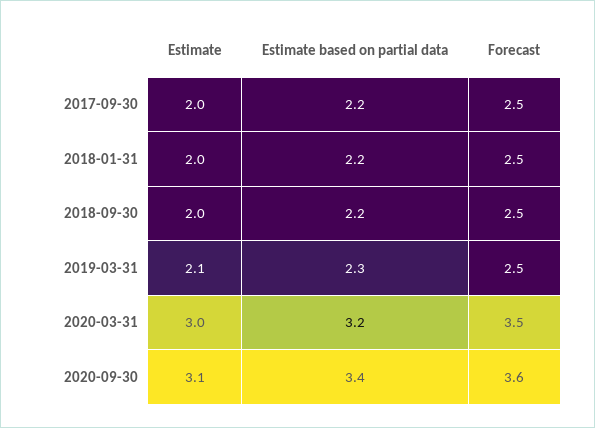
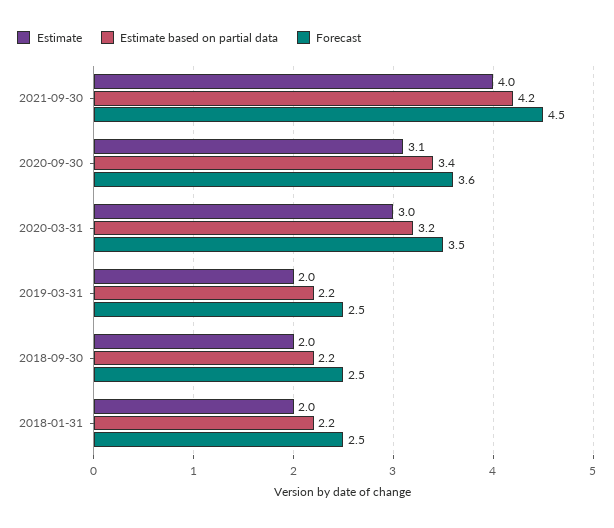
Estimate, 2017-09-30: 2 -> none
Estimate based on partial data, 2017-09-30: 2.2 -> none
Forecast, 2017-09-30: 2.5 -> none
Estimate, 2019-03-31: 2.1 -> 2
Estimate based on partial data, 2019-03-31: 2.3 -> 2.2
Estimate, 2021-09-30: none -> 4
Estimate based on partial data, 2021-09-30: none -> 4.2
Forecast, 2021-09-30: none -> 4.5

